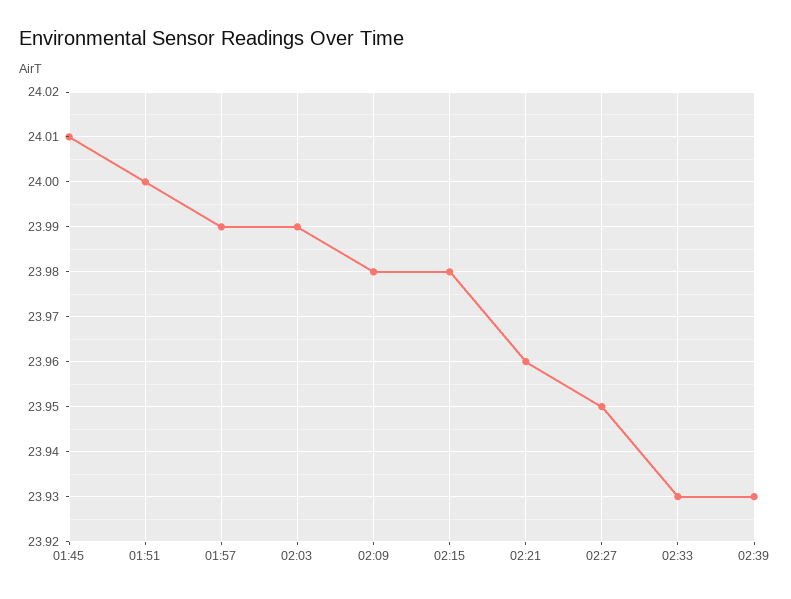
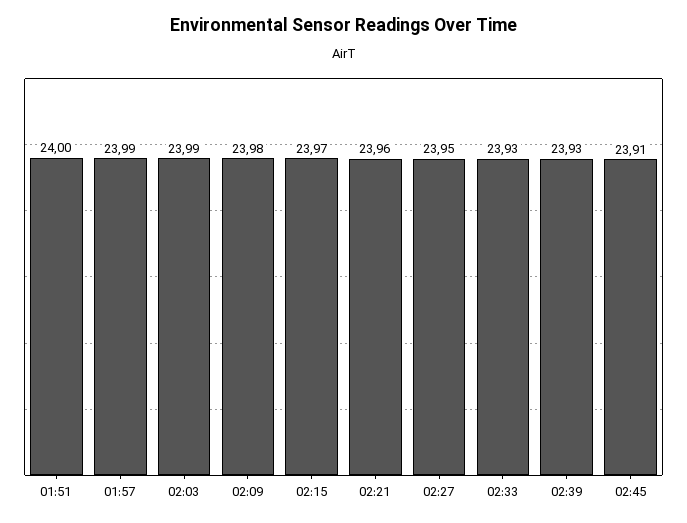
01:45: 24.01 -> none
02:15: 23.98 -> 23.97
02:45: none -> 23.91

